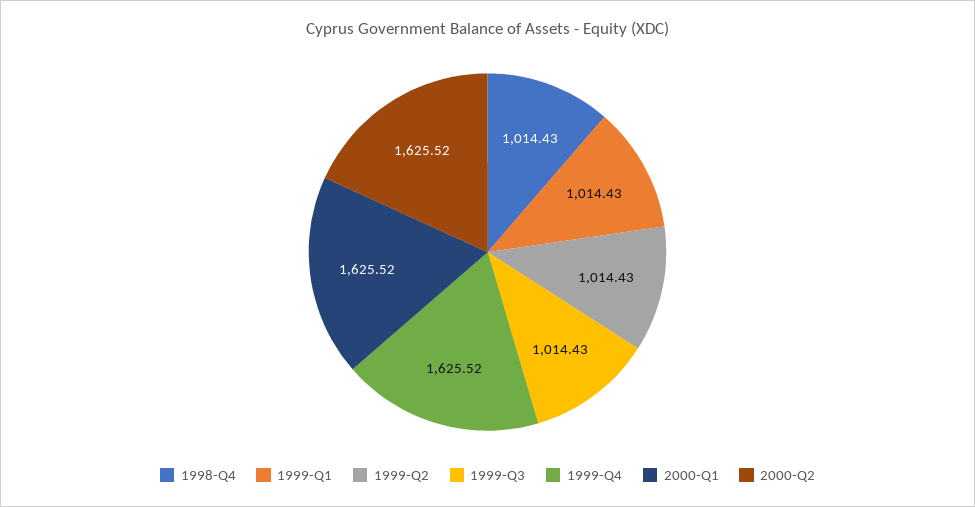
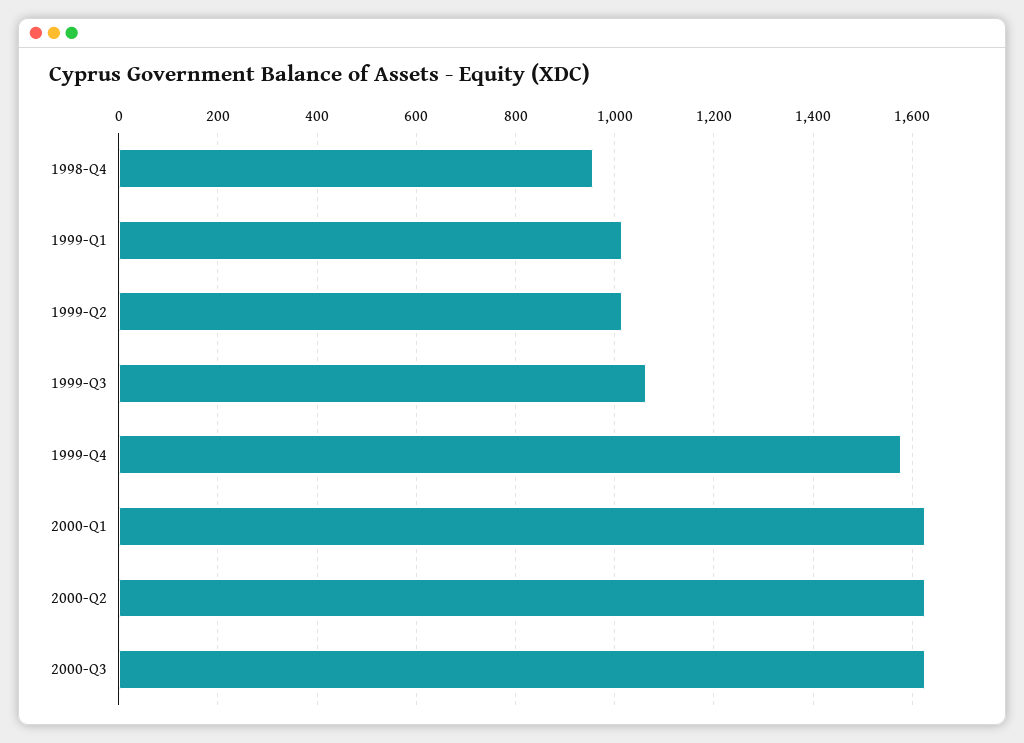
1998-Q4: 1014.43 -> 960
1999-Q3: 1014.43 -> 1060
1999-Q4: 1625.52 -> 1580
2000-Q3: none -> 1620

